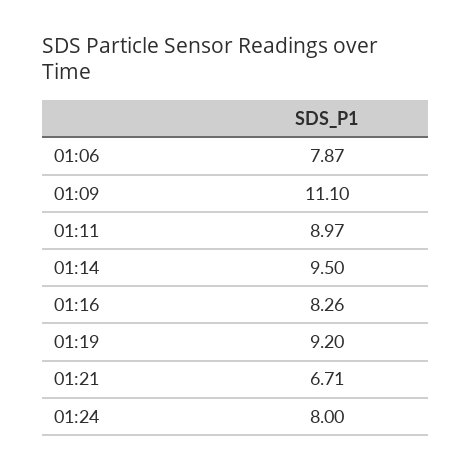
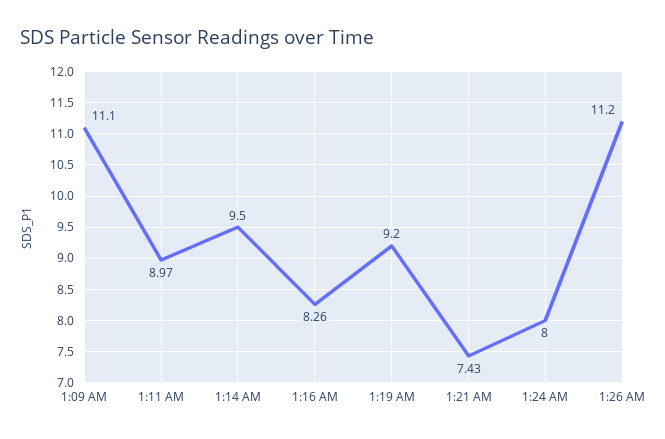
01:06: 7.87 -> none
01:21: 6.71 -> 7.43
1:26 AM: none -> 11.2

